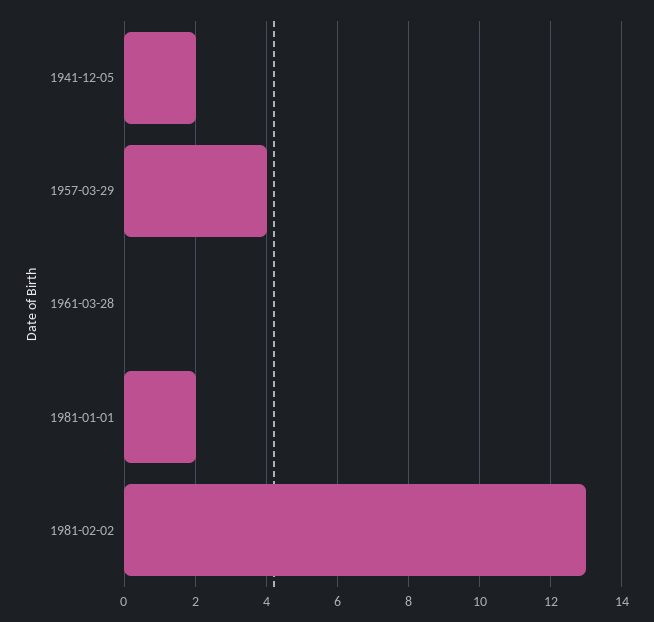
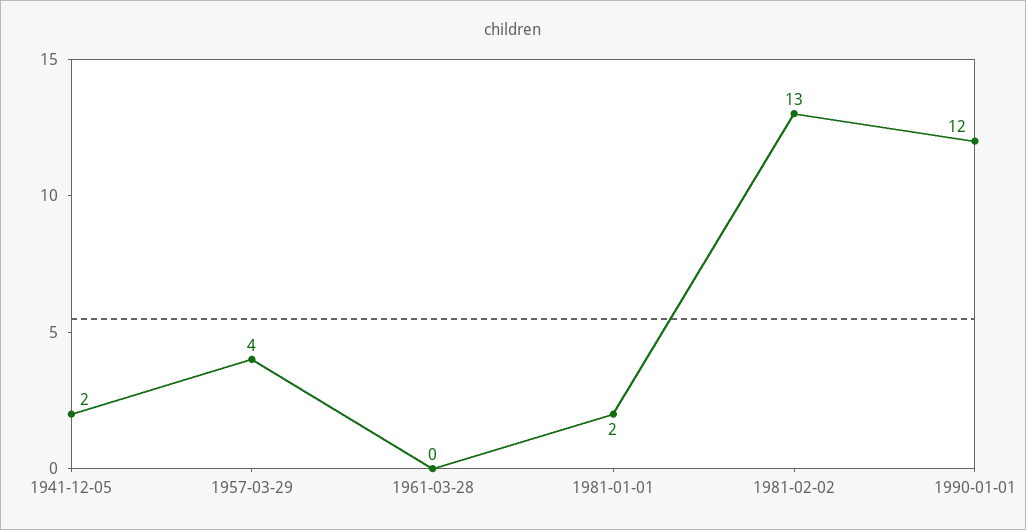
1990-01-01: none -> 12

